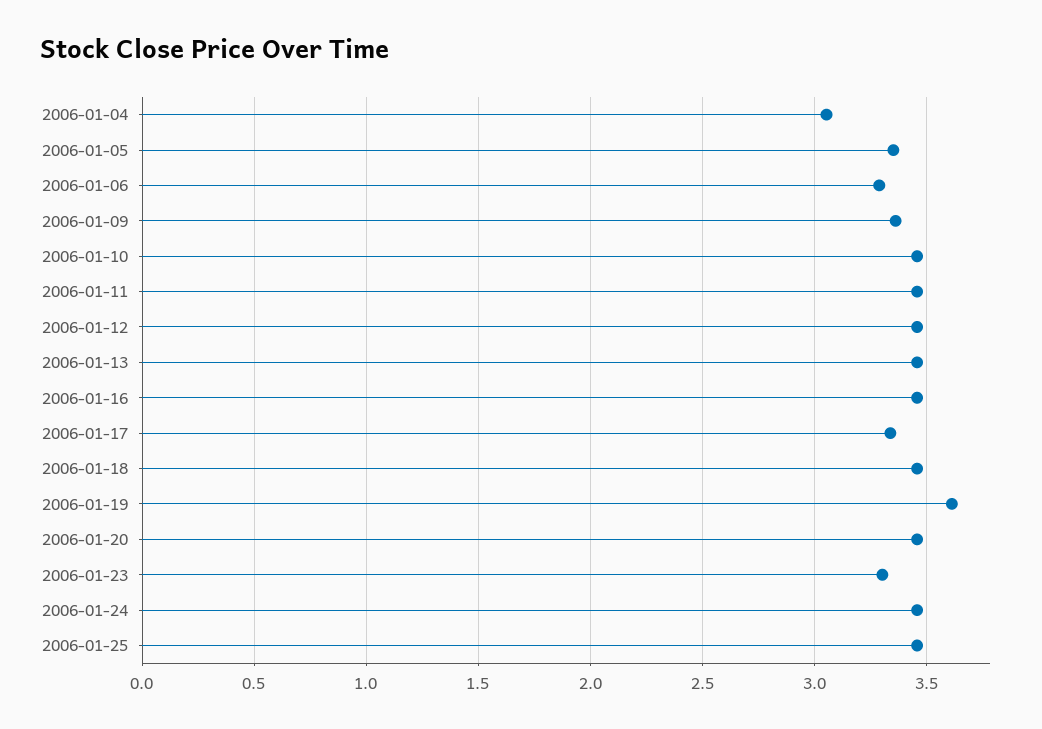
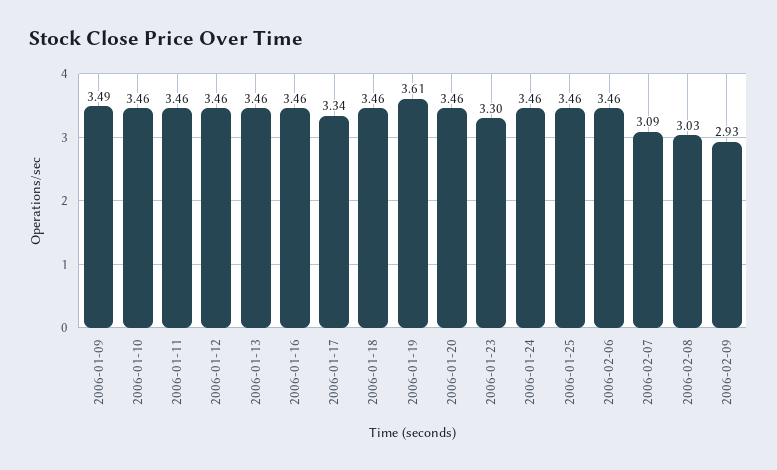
2006-01-04: 3.05 -> none
2006-01-05: 3.35 -> none
2006-01-06: 3.3 -> none
2006-01-09: 3.35 -> 3.49
2006-02-06: none -> 3.46
2006-02-07: none -> 3.09
2006-02-08: none -> 3.03
2006-02-09: none -> 2.93

